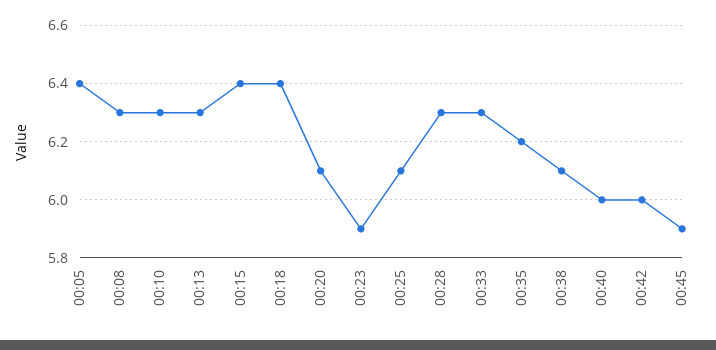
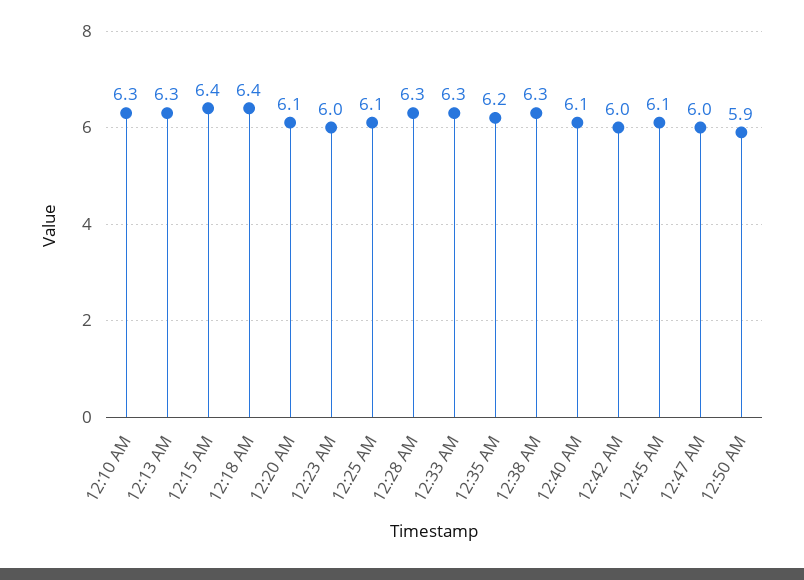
00:05: 6.4 -> none
00:08: 6.3 -> none
00:23: 5.9 -> 6
00:38: 6.1 -> 6.3
00:40: 6 -> 6.1
00:45: 5.9 -> 6.1
12:47 AM: none -> 6
12:50 AM: none -> 5.9

